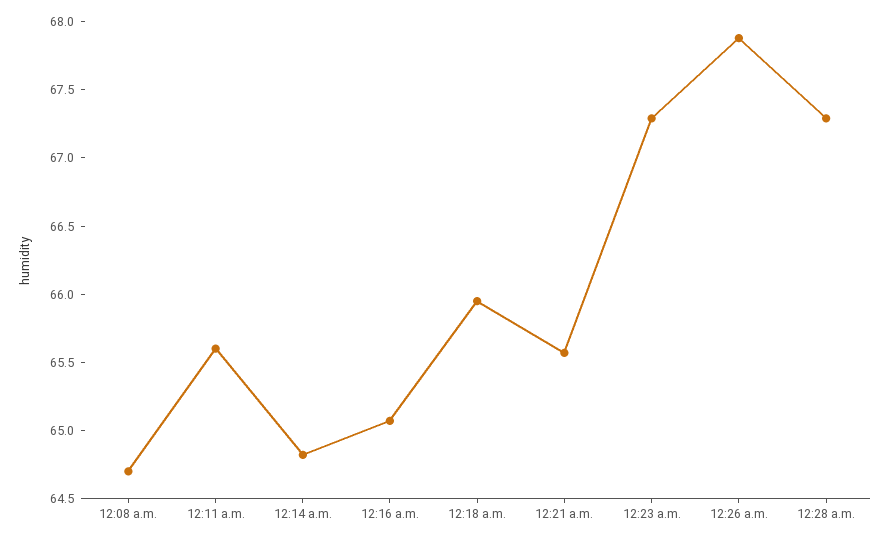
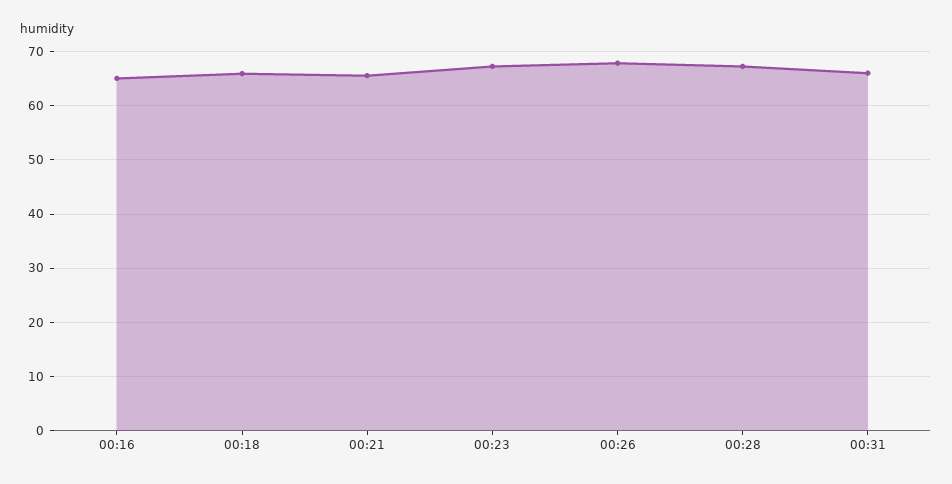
12:08 a.m.: 64.7 -> none
12:11 a.m.: 65.6 -> none
12:14 a.m.: 64.8 -> none
00:31: none -> 66

